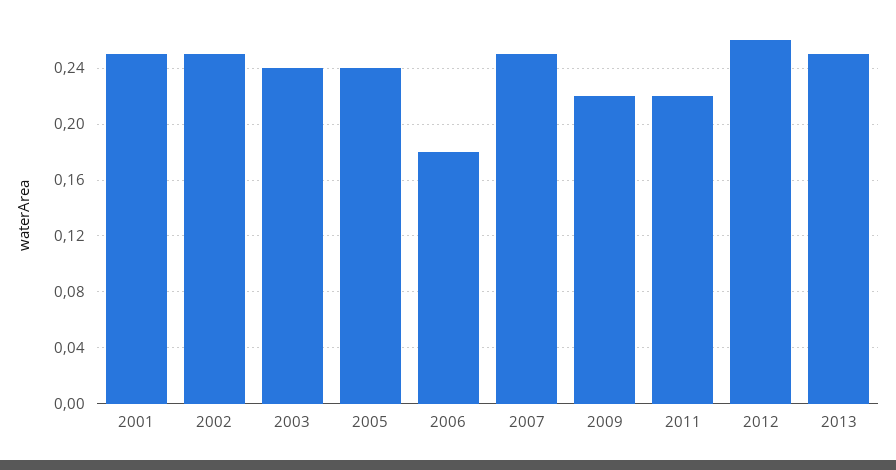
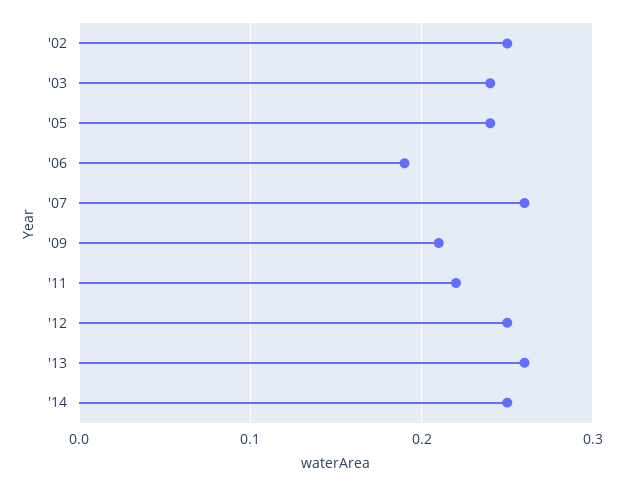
2001: 0.25 -> none
2006: 0.18 -> 0.19
2007: 0.25 -> 0.26
2009: 0.22 -> 0.21
2012: 0.26 -> 0.25
2013: 0.25 -> 0.26
'14: none -> 0.25

